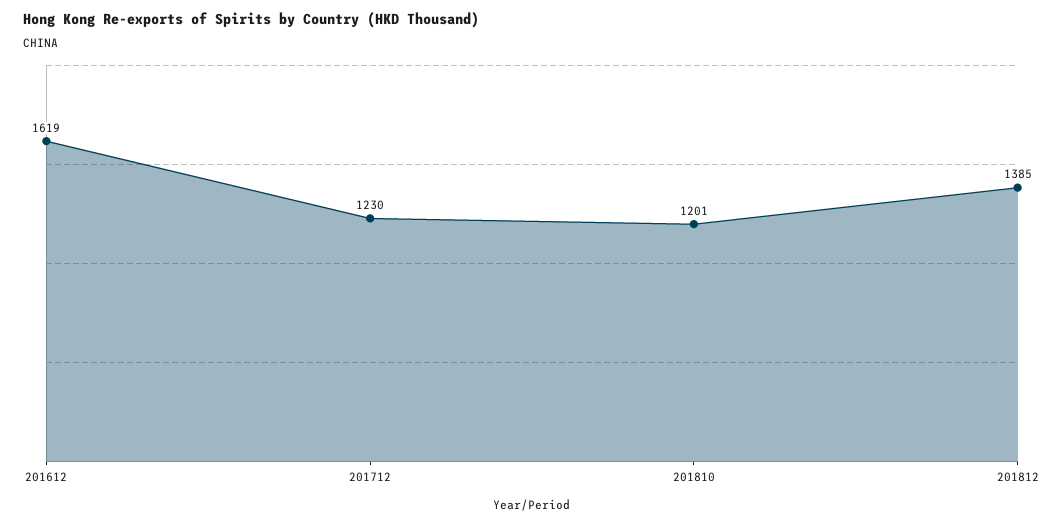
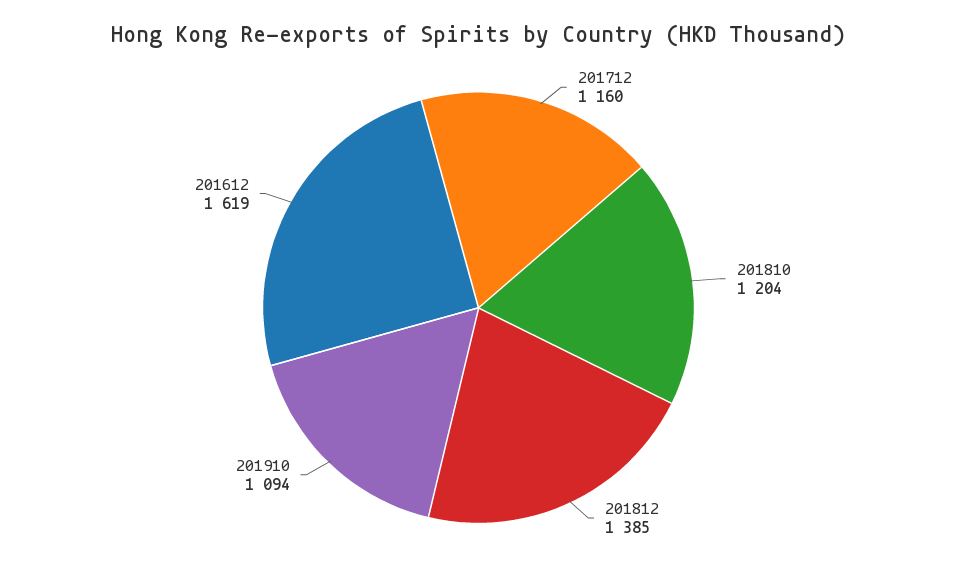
201712: 1230 -> 1160
201810: 1201 -> 1204
201910: none -> 1094

